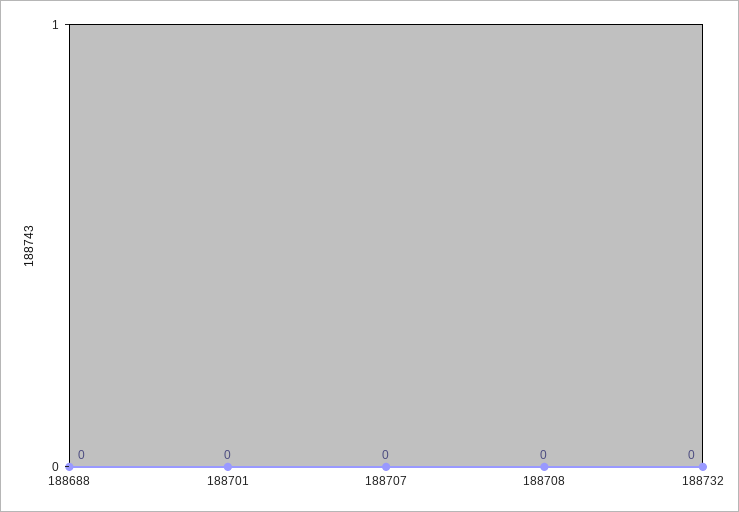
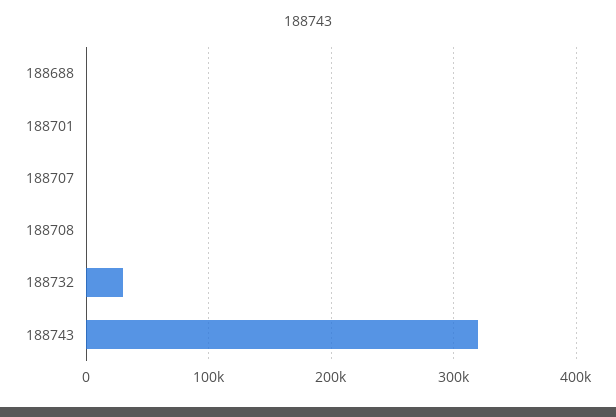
188732: 0 -> 30000
188743: none -> 320000

